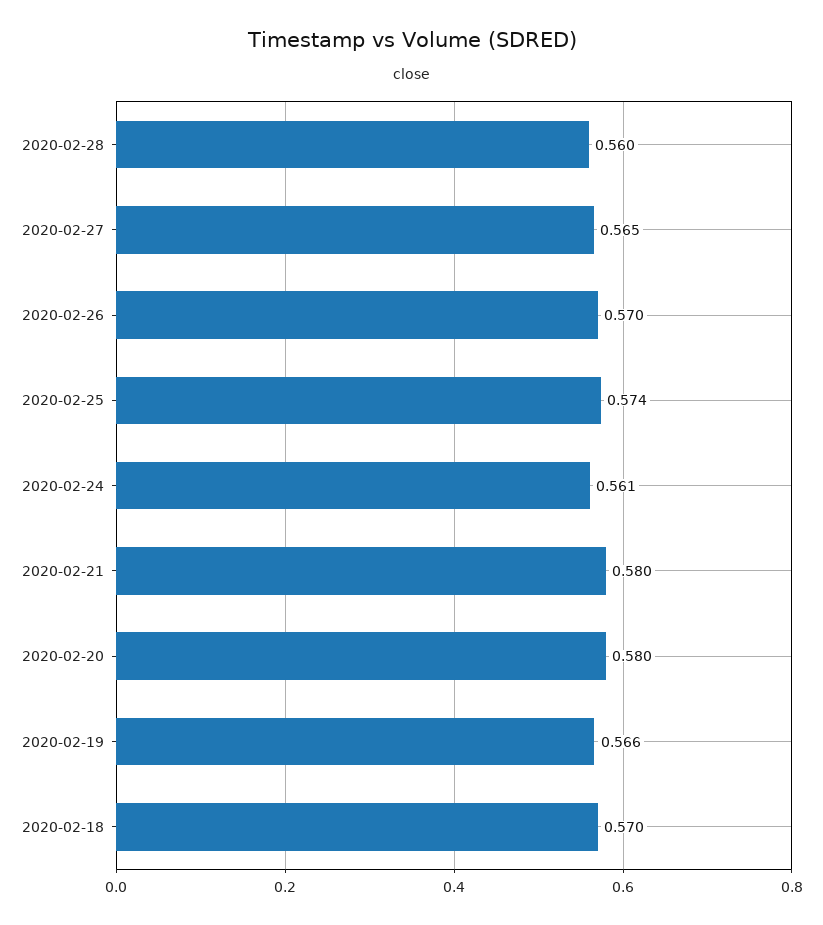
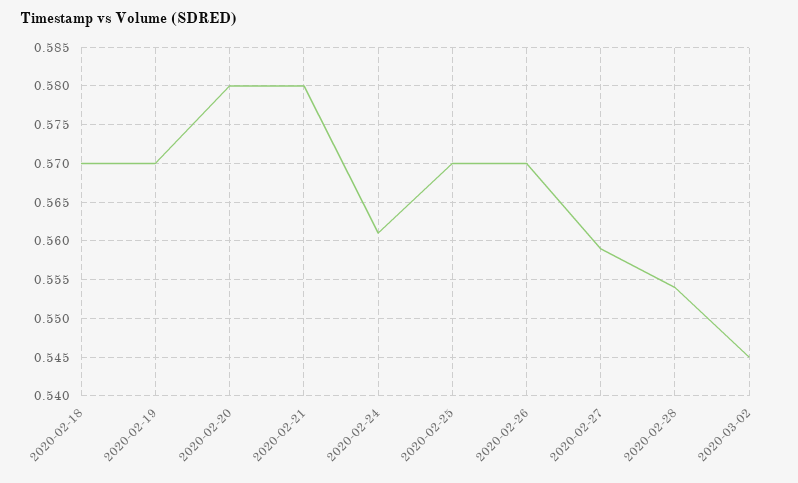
2020-02-28: 0.56 -> 0.554
2020-02-27: 0.565 -> 0.559
2020-02-25: 0.574 -> 0.57
2020-02-19: 0.566 -> 0.57
2020-03-02: none -> 0.545

